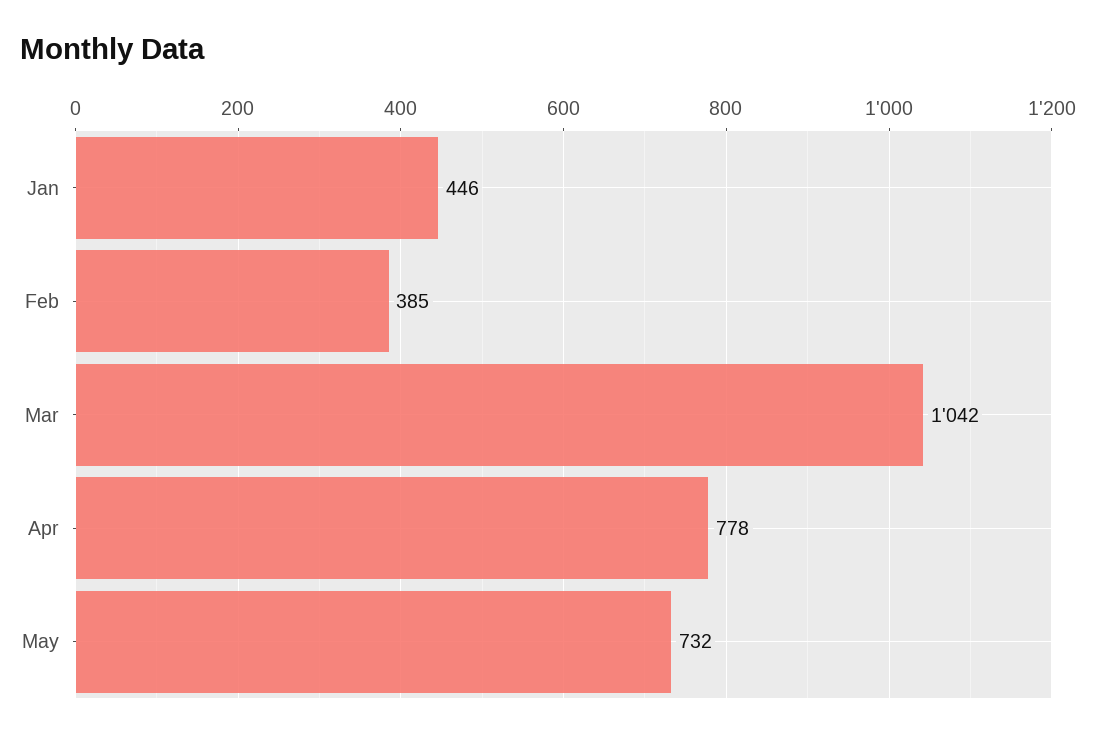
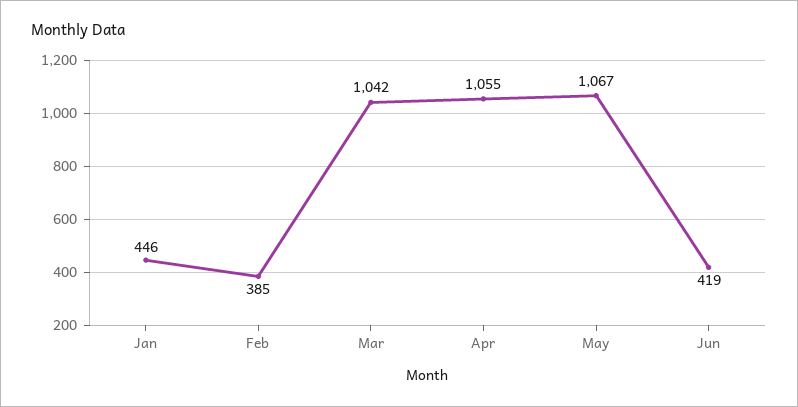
Apr: 778 -> 1055
May: 732 -> 1067
Jun: none -> 419

